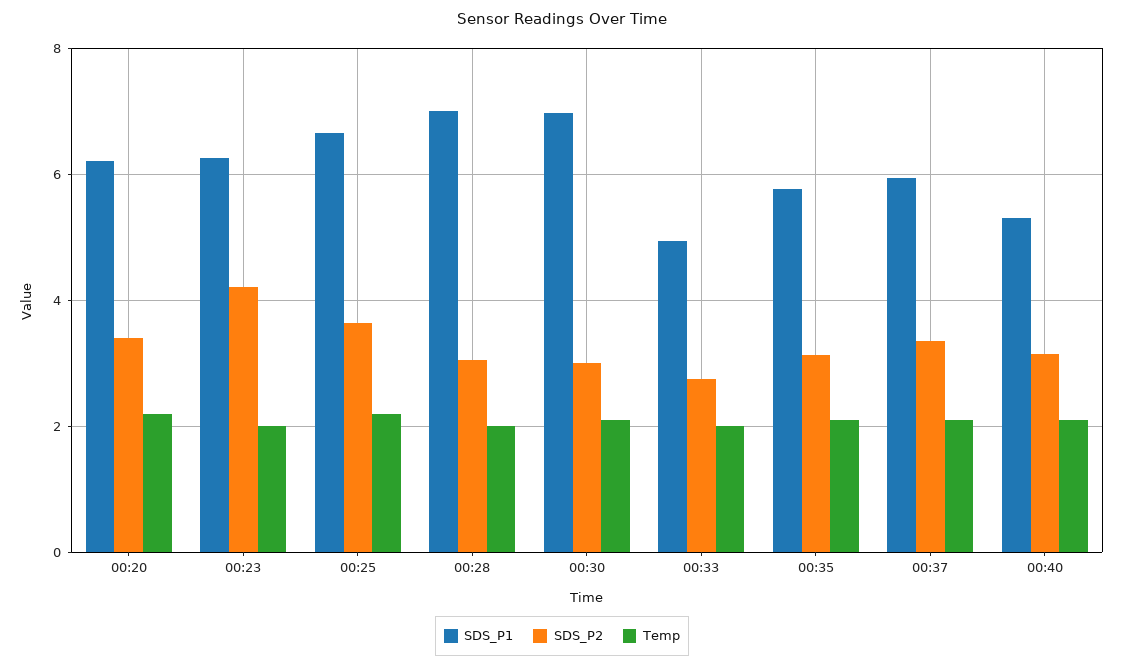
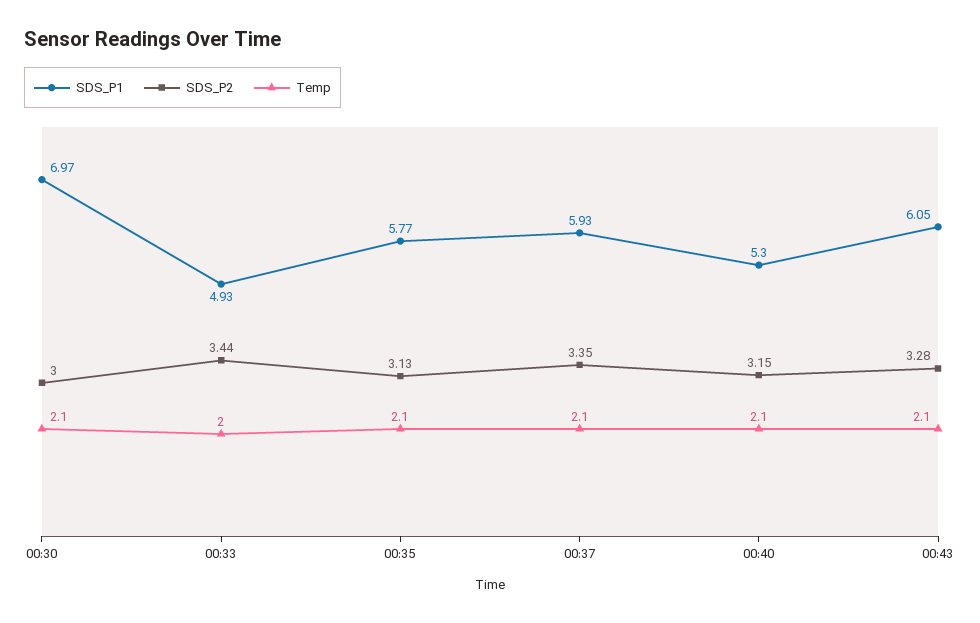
SDS_P1, 00:20: 6.2 -> none
SDS_P2, 00:20: 3.4 -> none
Temp, 00:20: 2.2 -> none
SDS_P1, 00:23: 6.2 -> none
SDS_P2, 00:23: 4.2 -> none
Temp, 00:23: 2 -> none
SDS_P1, 00:25: 6.6 -> none
SDS_P2, 00:25: 3.6 -> none
Temp, 00:25: 2.2 -> none
SDS_P1, 00:28: 7 -> none
SDS_P2, 00:28: 3 -> none
Temp, 00:28: 2 -> none
SDS_P2, 00:33: 2.8 -> 3.44
SDS_P1, 00:43: none -> 6.05
SDS_P2, 00:43: none -> 3.28
Temp, 00:43: none -> 2.1

